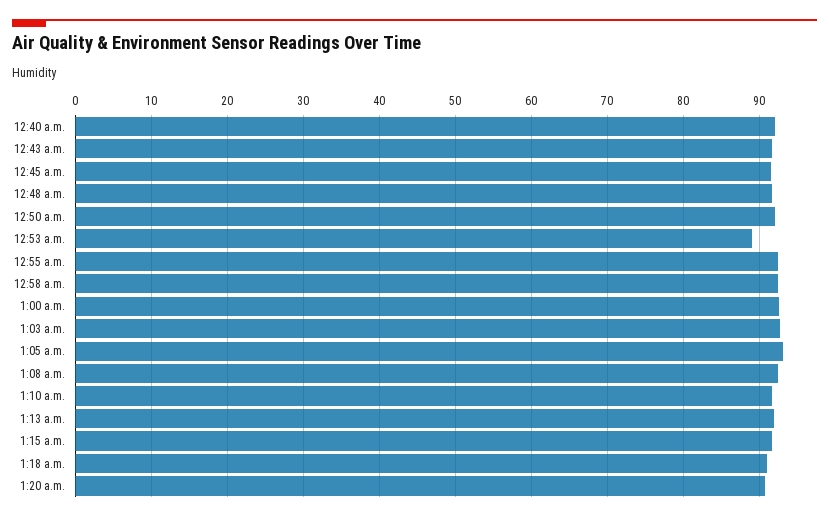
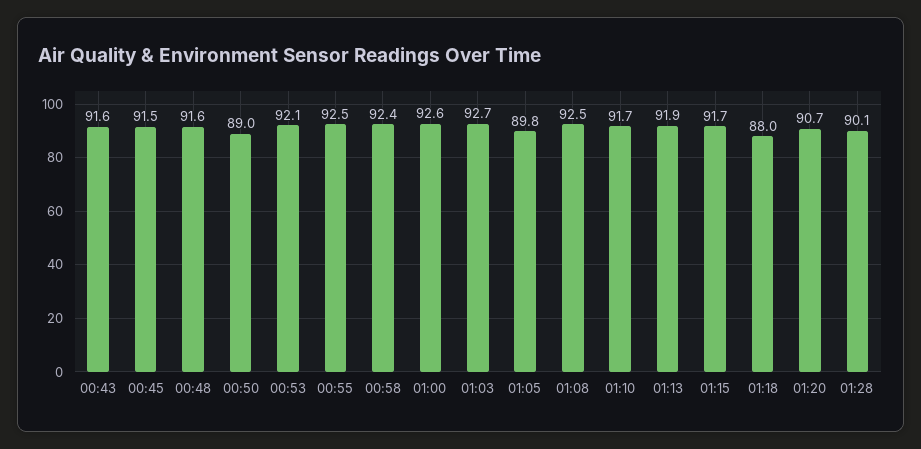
12:40 a.m.: 92 -> none
12:50 a.m.: 92 -> 89
12:53 a.m.: 89 -> 92.1
1:05 a.m.: 93 -> 89.8
1:18 a.m.: 91 -> 88
01:28: none -> 90.1

